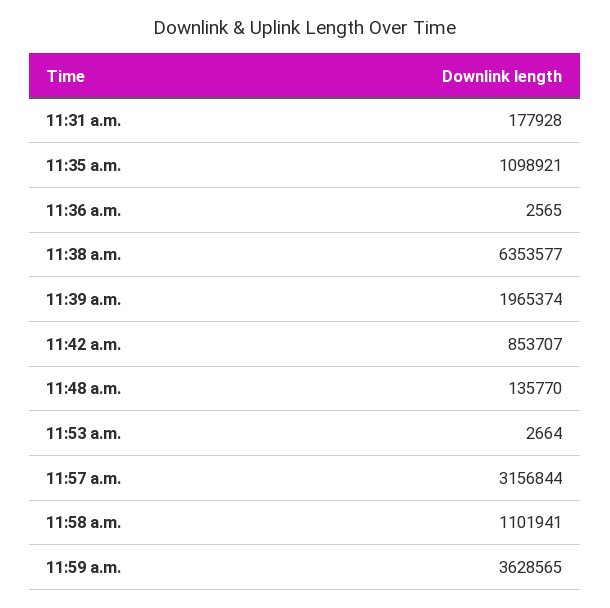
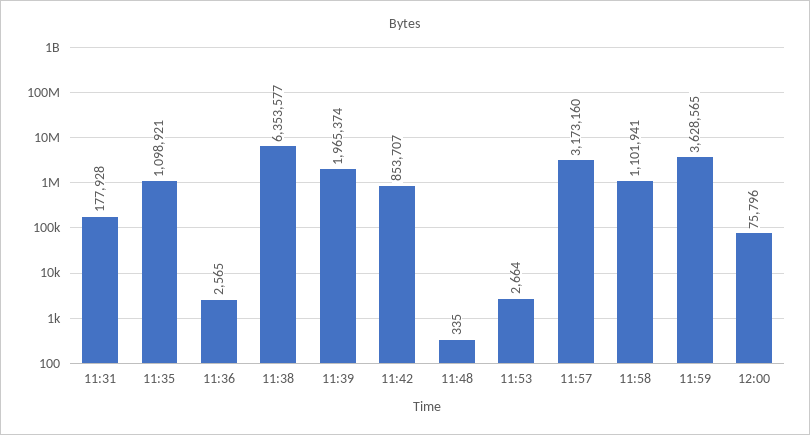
11:48 a.m.: 135770 -> 335
11:57 a.m.: 3156844 -> 3173160
12:00: none -> 75796

